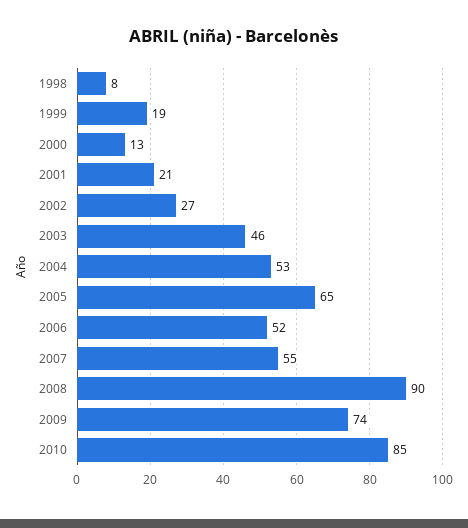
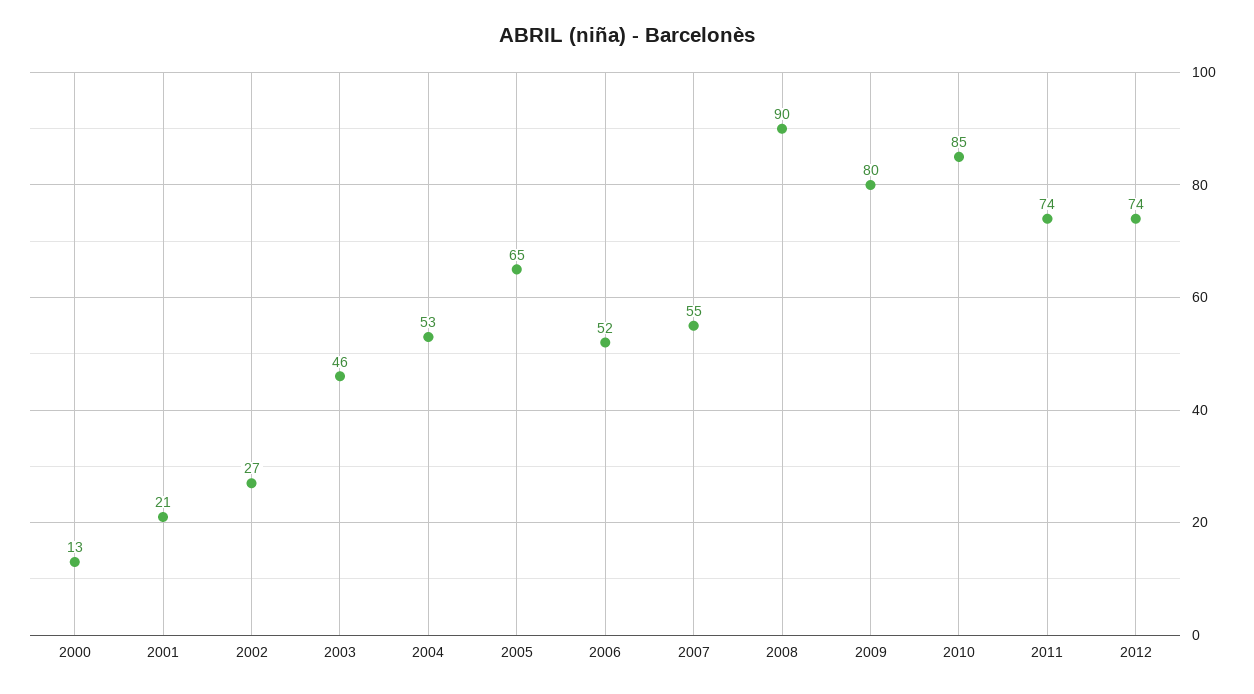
1998: 8 -> none
1999: 19 -> none
2009: 74 -> 80
2011: none -> 74
2012: none -> 74

